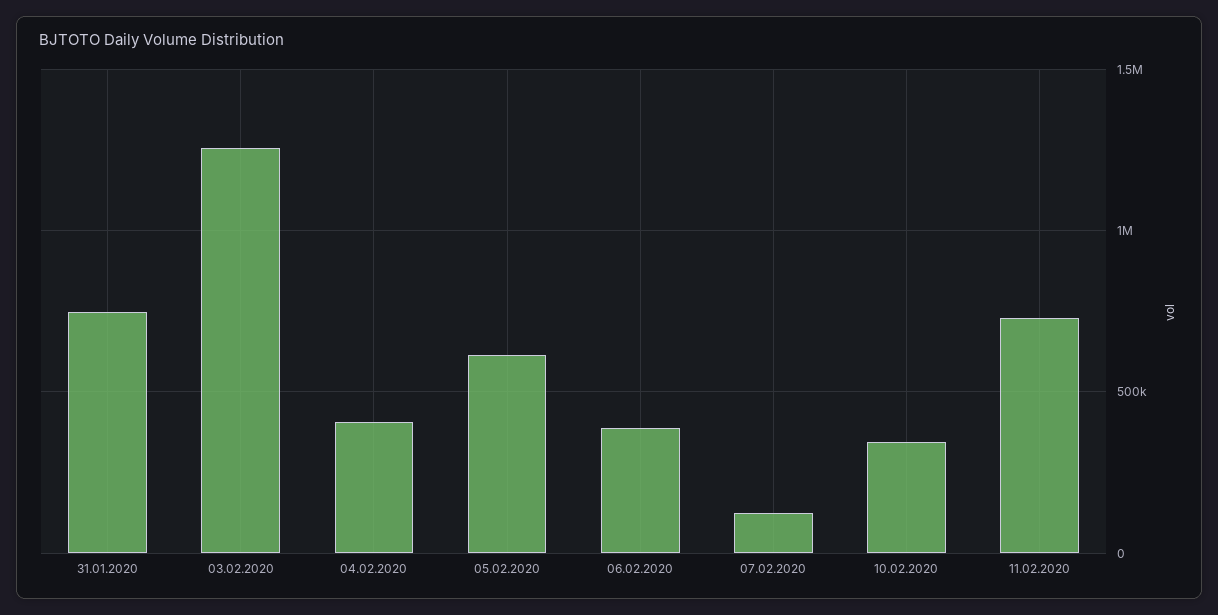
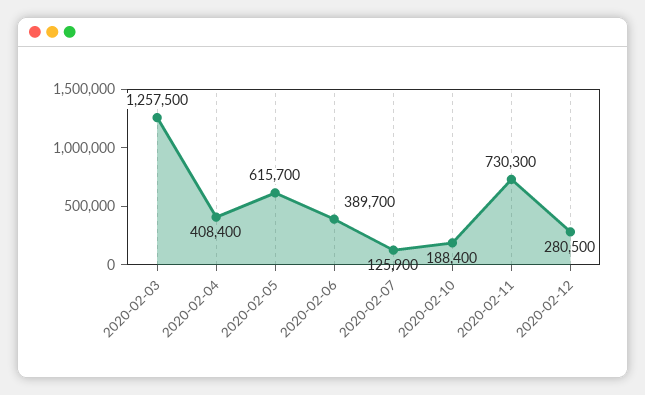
31.01.2020: 750000 -> none
10.02.2020: 350000 -> 188400
2020-02-12: none -> 280500

